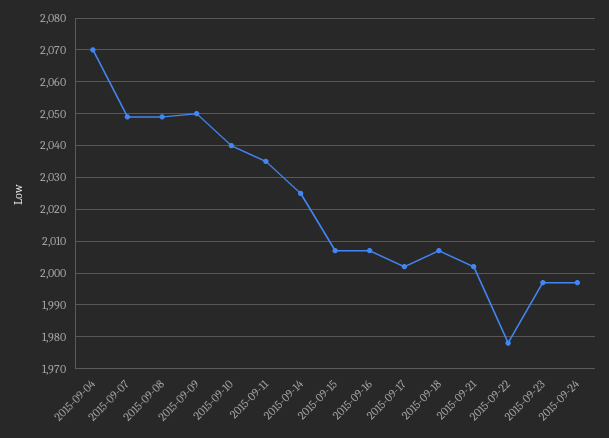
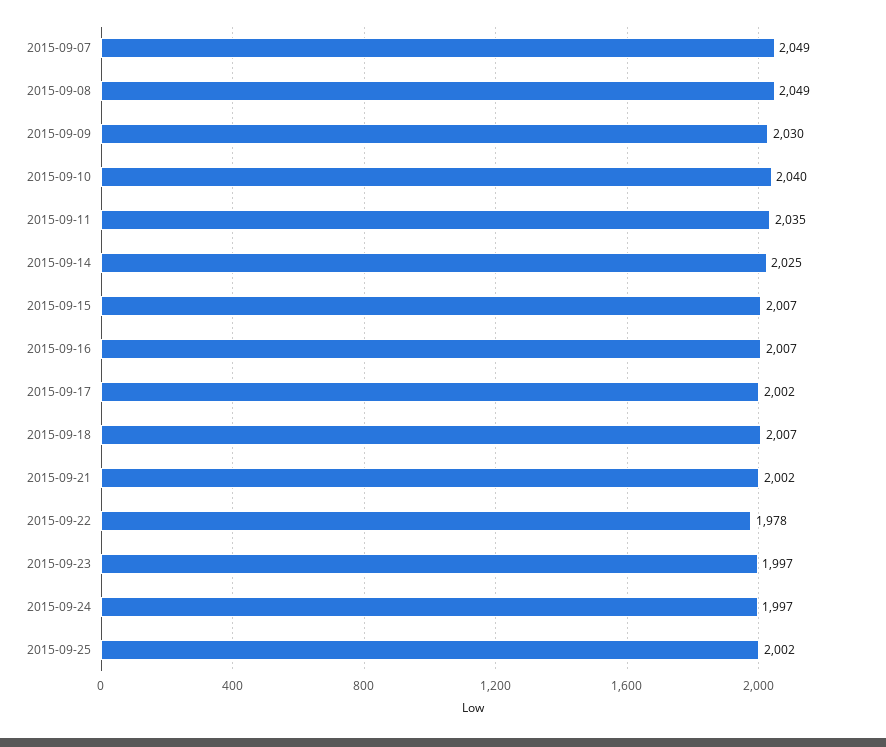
2015-09-04: 2070 -> none
2015-09-09: 2050 -> 2030
2015-09-25: none -> 2002

